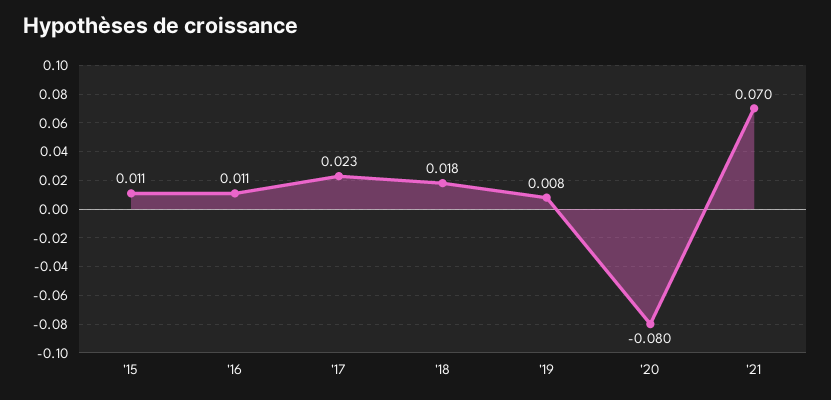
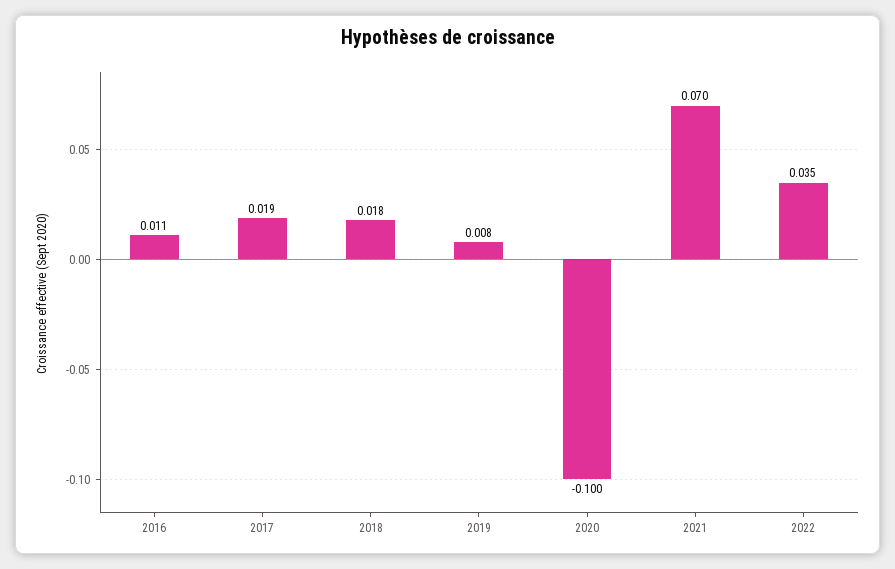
'15: 0.011 -> none
'17: 0.023 -> 0.019
'20: -0.08 -> -0.1
2022: none -> 0.035

